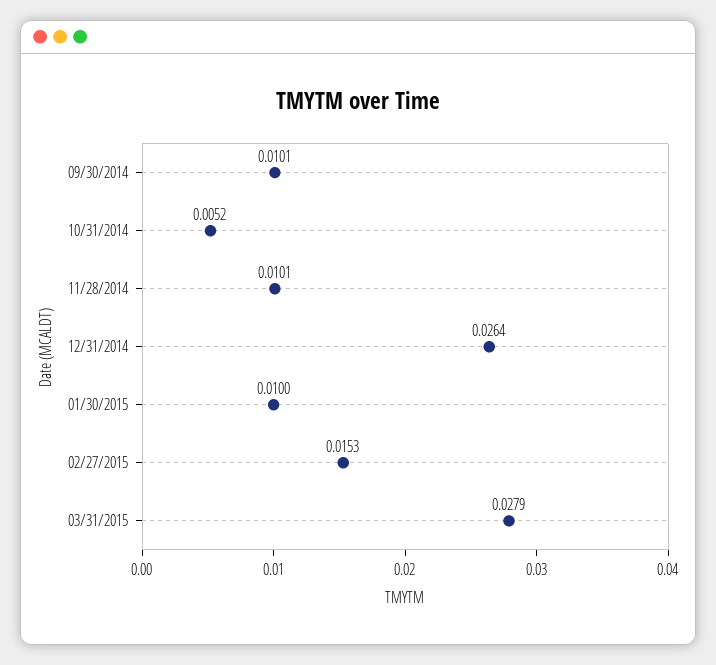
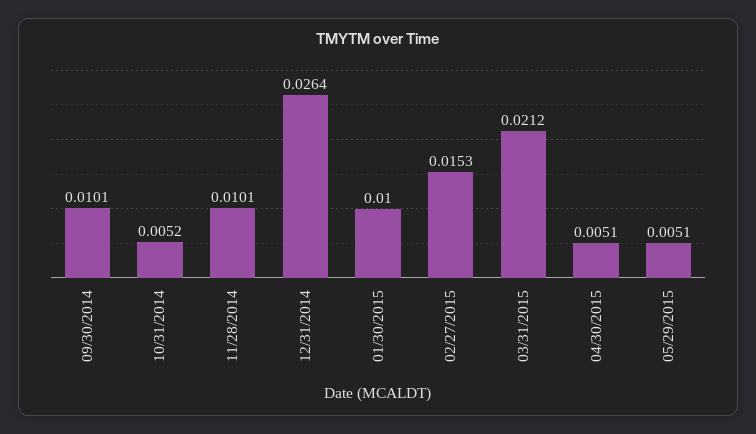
03/31/2015: 0.0279 -> 0.0212
04/30/2015: none -> 0.0051
05/29/2015: none -> 0.0051

